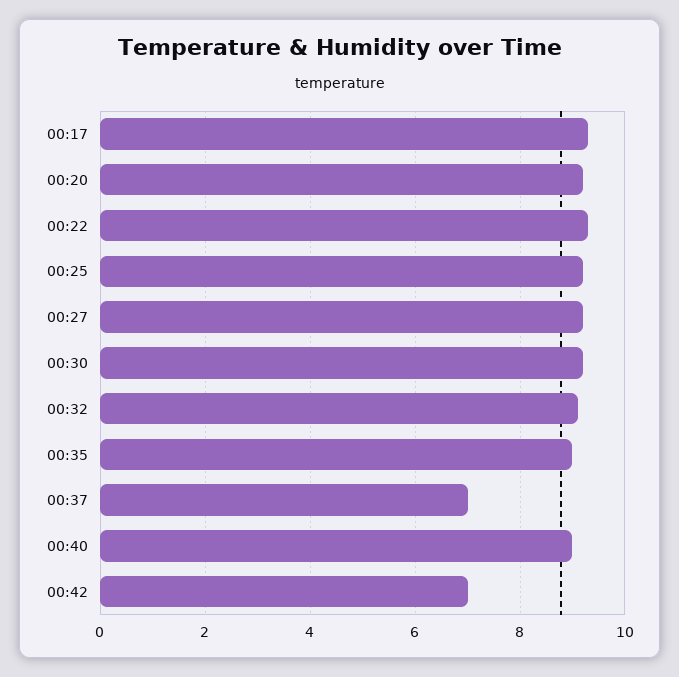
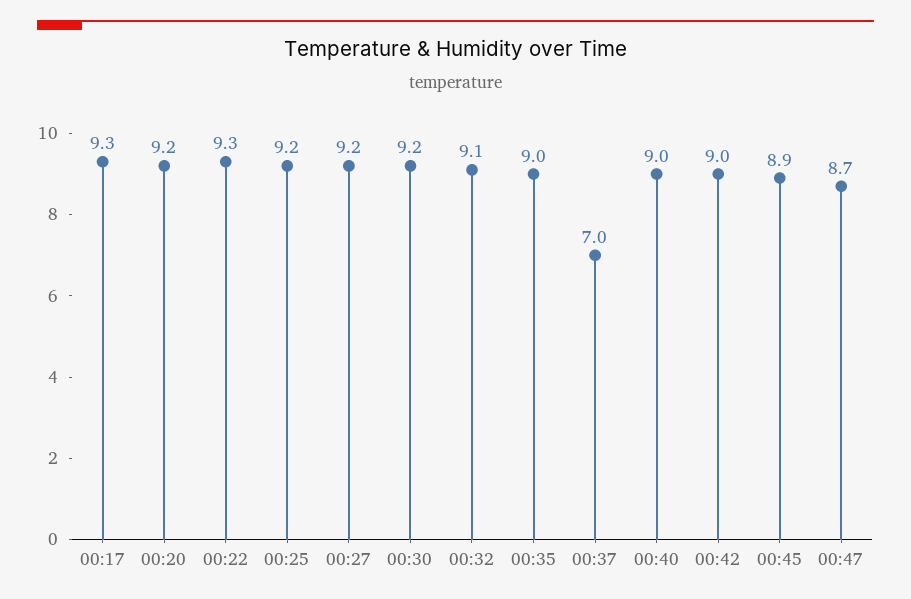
00:42: 7 -> 9
00:45: none -> 8.9
00:47: none -> 8.7

